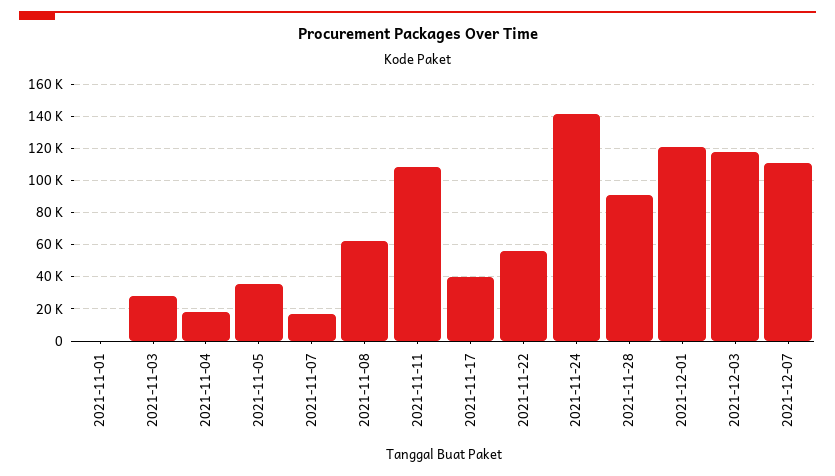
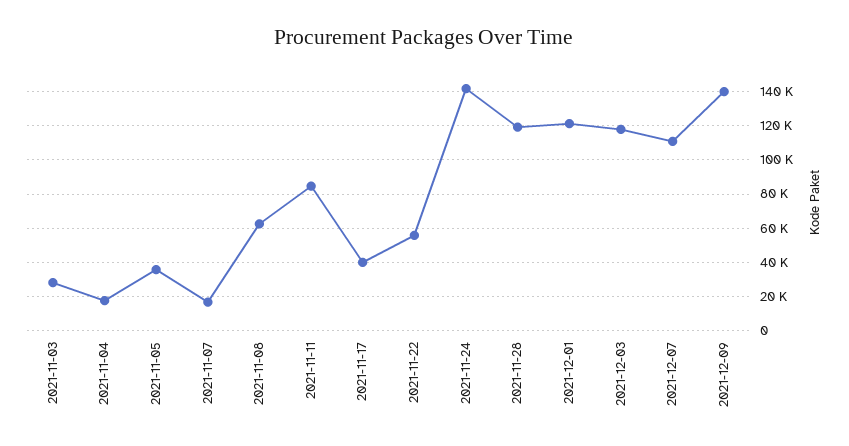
2021-11-01: 0 -> none
2021-11-11: 110000 -> 85000
2021-11-28: 90000 -> 120000
2021-12-09: none -> 140000

